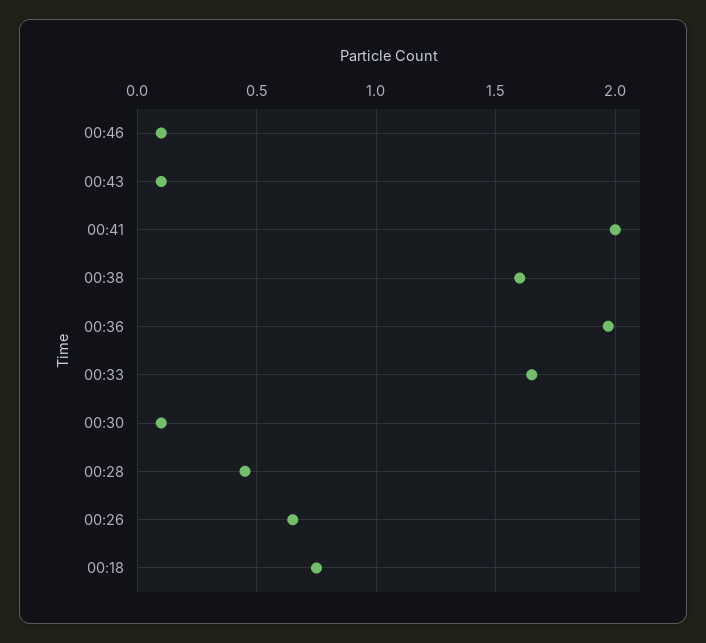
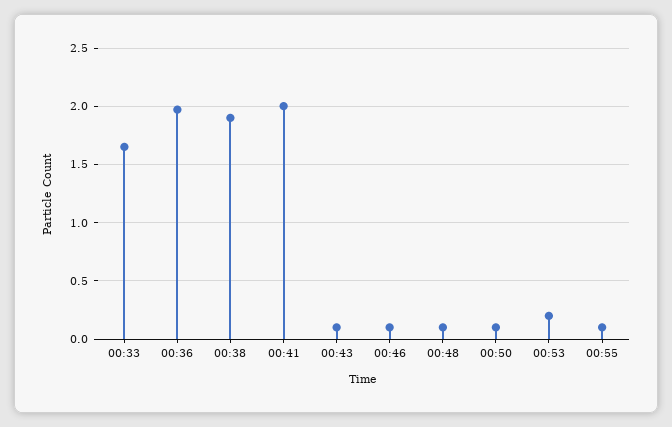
00:38: 1.6 -> 1.9
00:30: 0.1 -> none
00:28: 0.45 -> none
00:26: 0.65 -> none
00:18: 0.75 -> none
00:48: none -> 0.1
00:50: none -> 0.1
00:53: none -> 0.2
00:55: none -> 0.1

